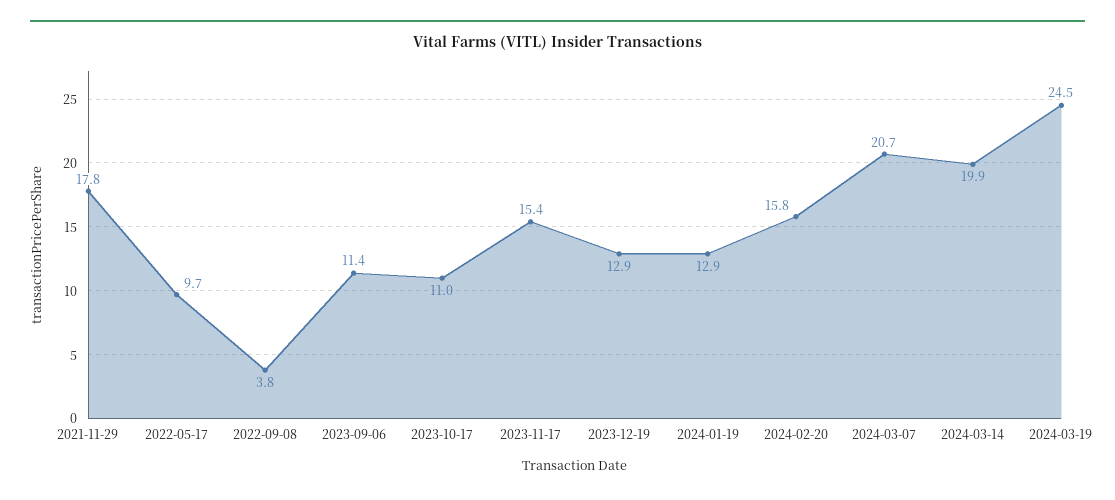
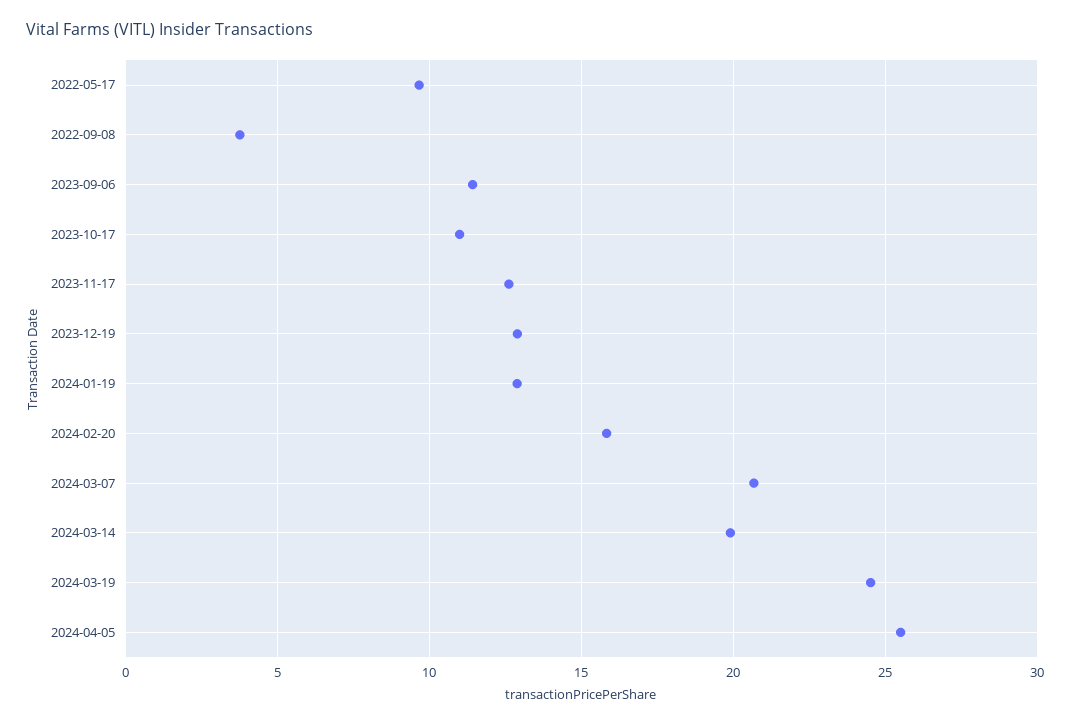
2021-11-29: 17.8 -> none
2023-11-17: 15.4 -> 12.5
2024-04-05: none -> 25.5

